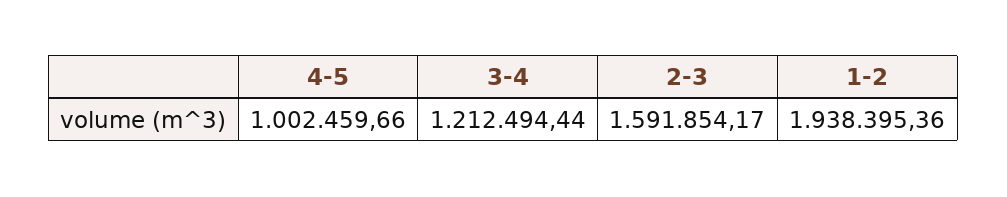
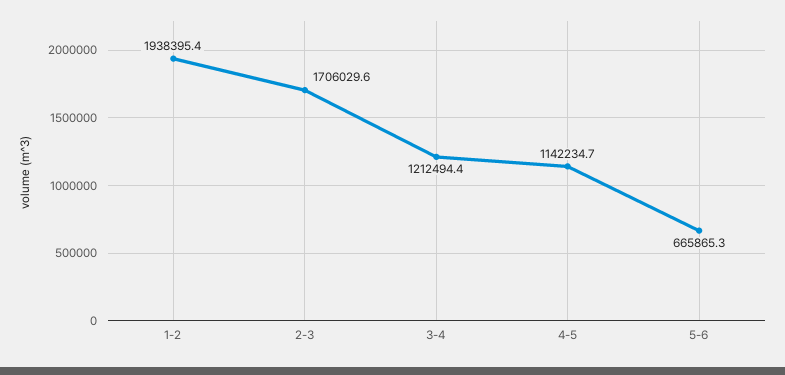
4-5: 1002459.66 -> 1142234.7
2-3: 1591854.17 -> 1706029.6
5-6: none -> 665865.3

